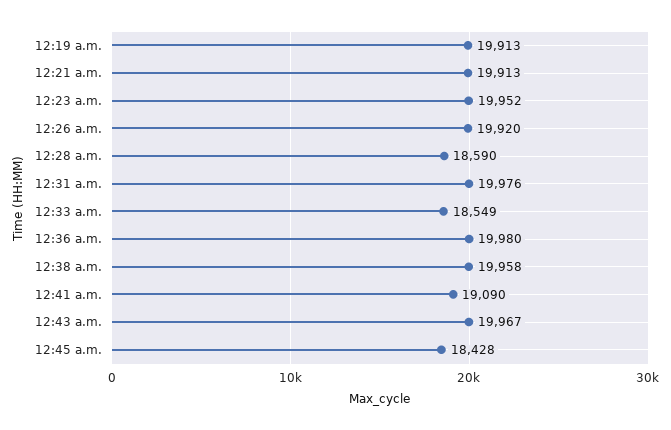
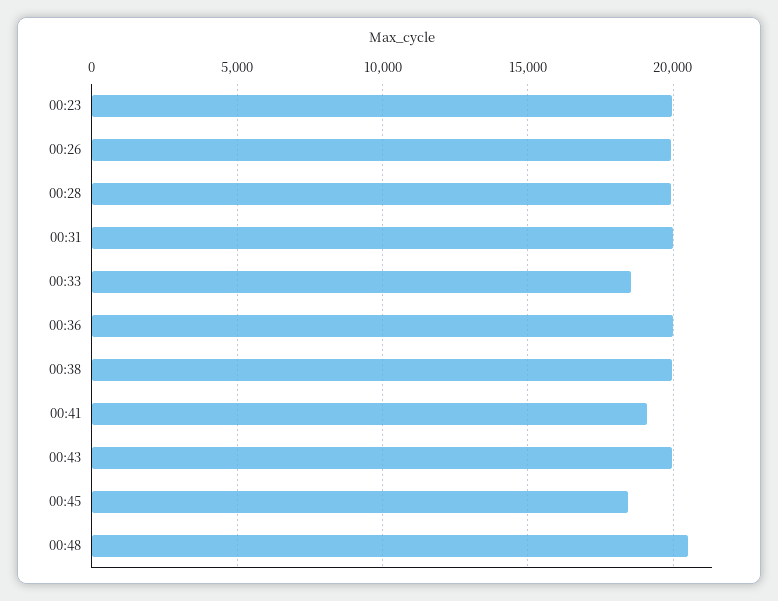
12:19 a.m.: 19913 -> none
12:21 a.m.: 19913 -> none
12:28 a.m.: 18590 -> 20000
00:48: none -> 20500

